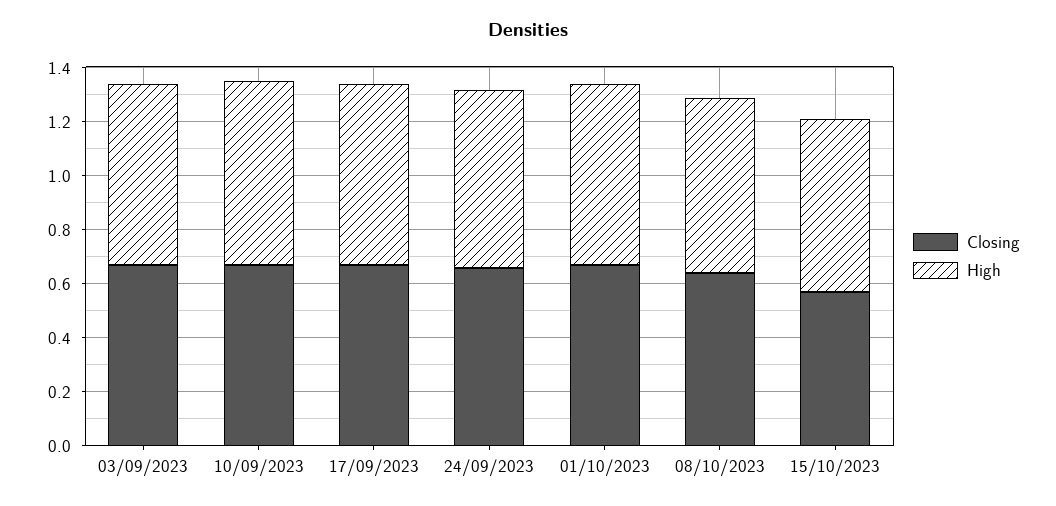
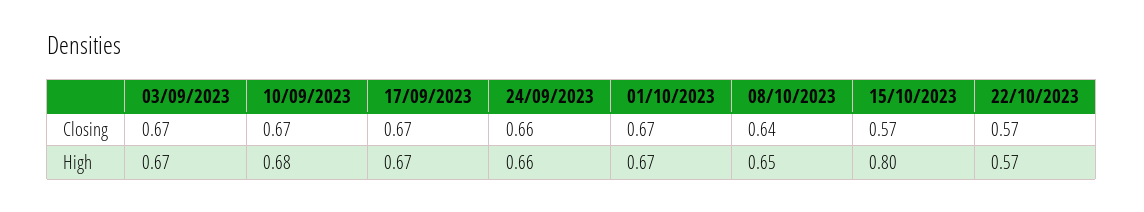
High, 15/10/2023: 0.65 -> 0.8
Closing, 22/10/2023: none -> 0.57
High, 22/10/2023: none -> 0.57

